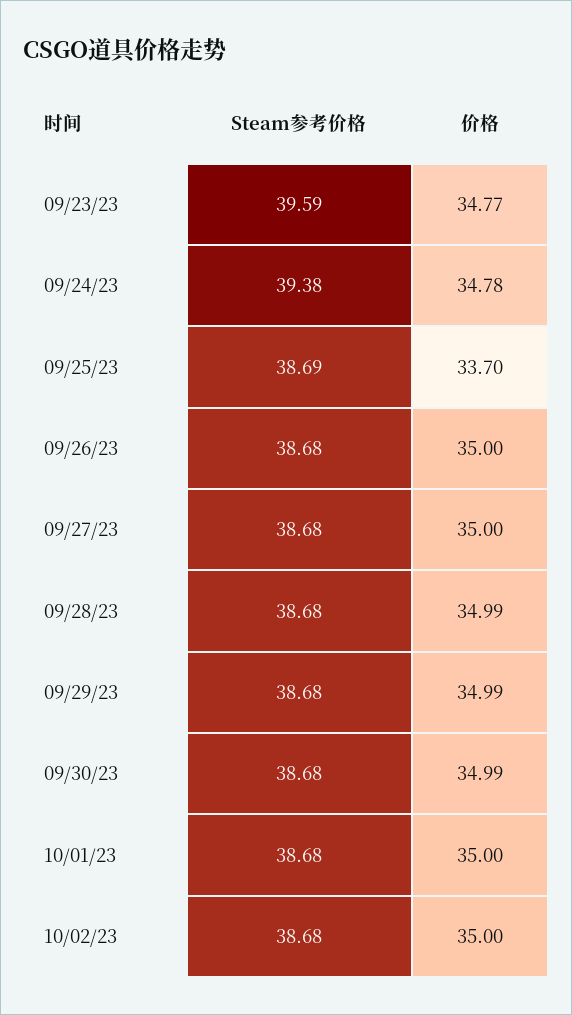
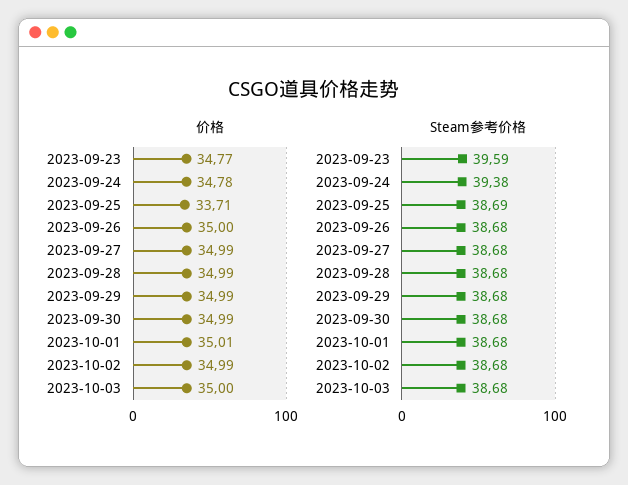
价格, 09/25/23: 33.7 -> 33.71
价格, 09/27/23: 35 -> 34.99
价格, 10/01/23: 35 -> 35.01
价格, 10/02/23: 35 -> 34.99
价格, 2023-10-03: none -> 35
Steam参考价格, 2023-10-03: none -> 38.68

